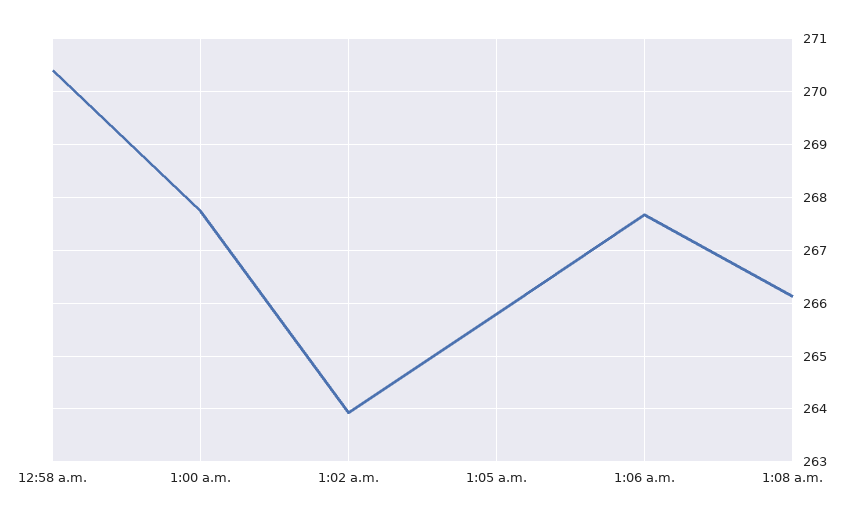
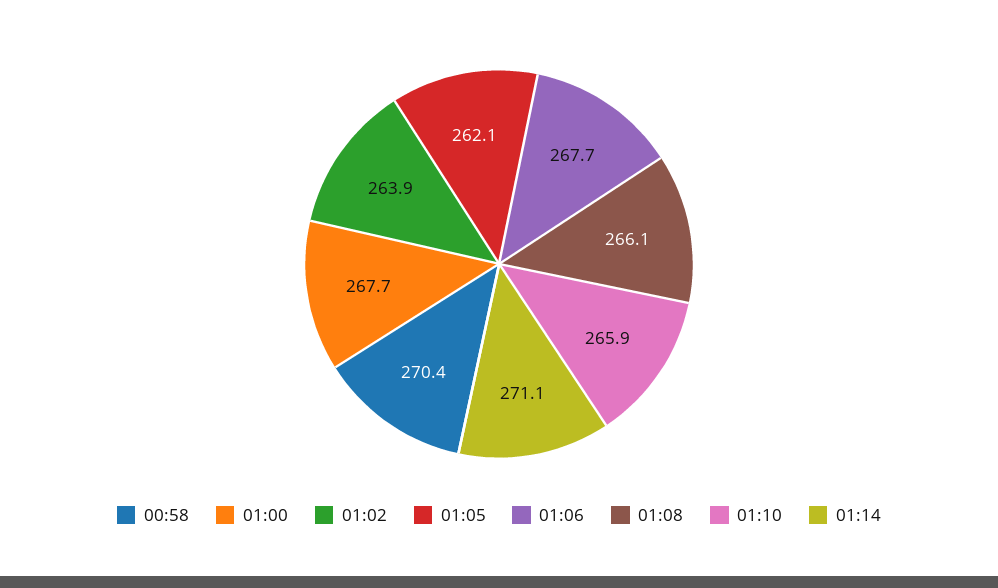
1:05 a.m.: 265.8 -> 262.1
01:10: none -> 265.9
01:14: none -> 271.1

